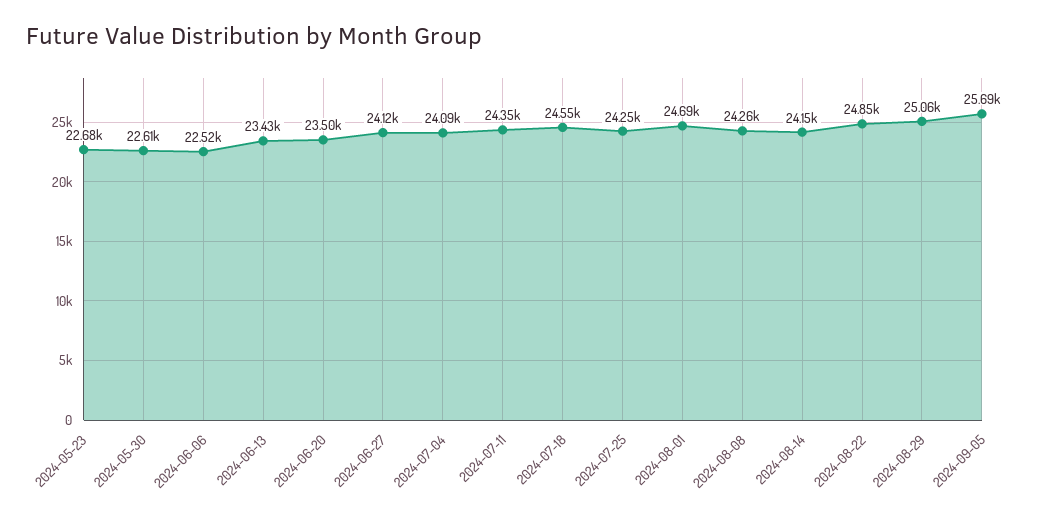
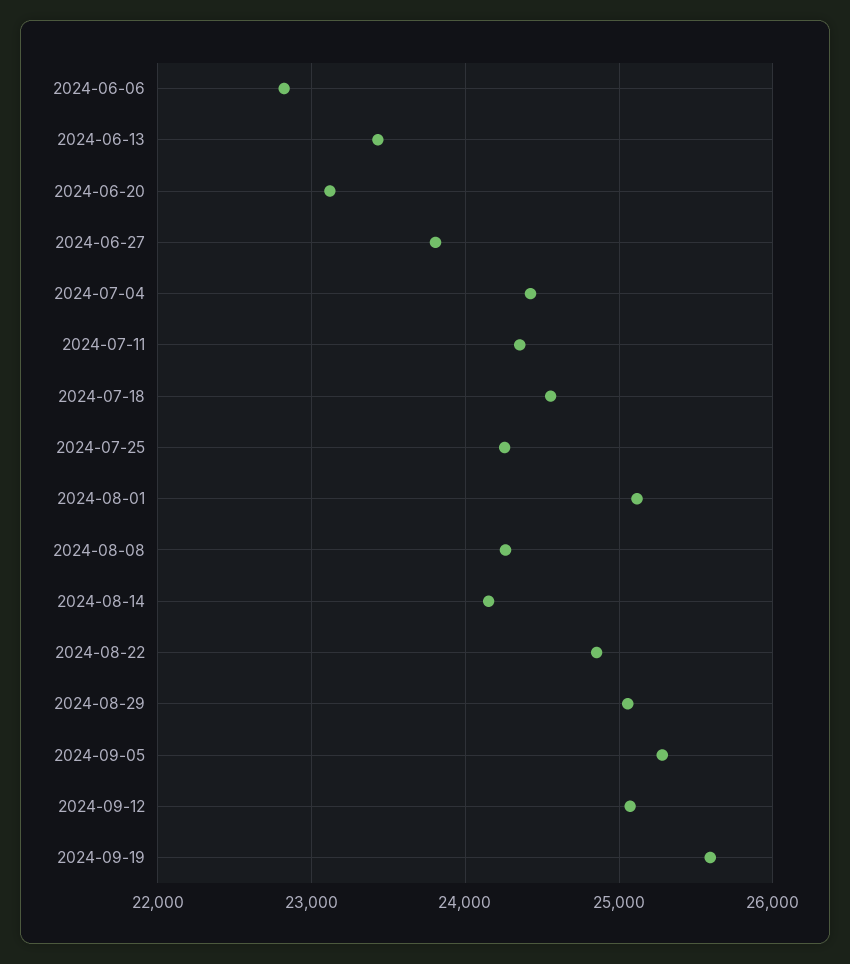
2024-05-23: 22680 -> none
2024-05-30: 22610 -> none
2024-06-06: 22520 -> 22800
2024-06-20: 23500 -> 23100
2024-06-27: 24120 -> 23800
2024-07-04: 24090 -> 24400
2024-08-01: 24690 -> 25100
2024-09-05: 25690 -> 25300
2024-09-12: none -> 25100
2024-09-19: none -> 25600

